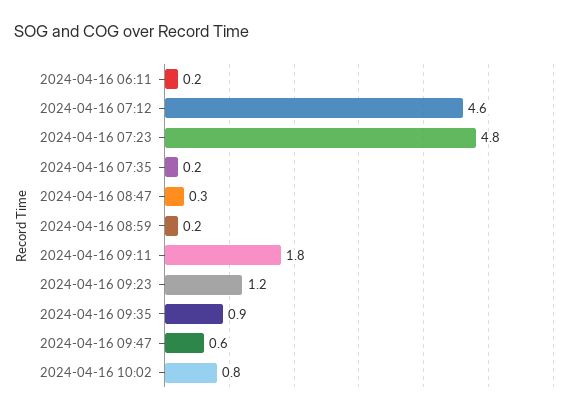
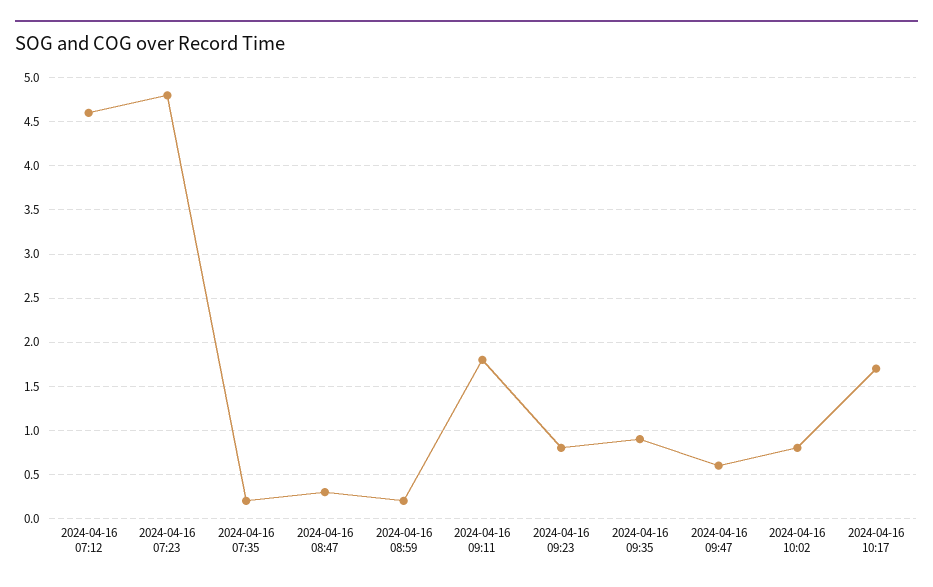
2024-04-16 06:11: 0.2 -> none
2024-04-16 09:23: 1.2 -> 0.8
2024-04-16 10:17: none -> 1.7

